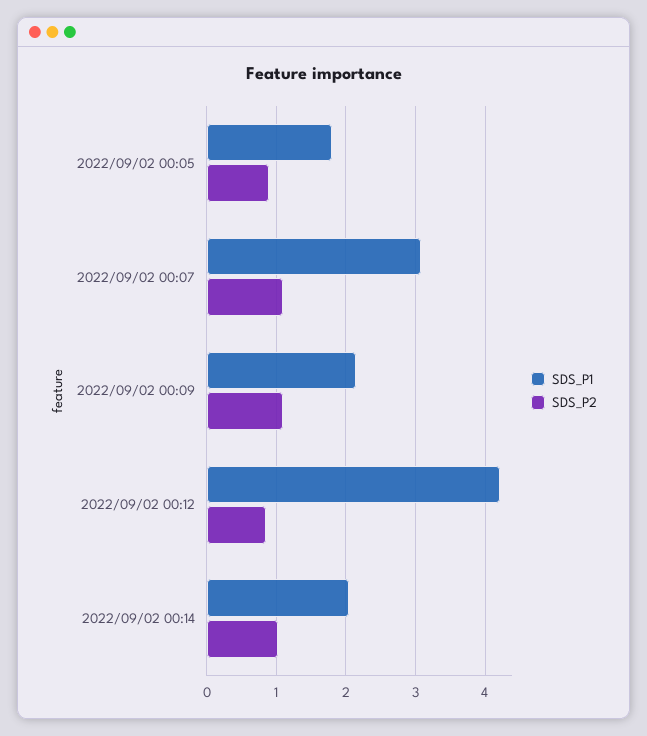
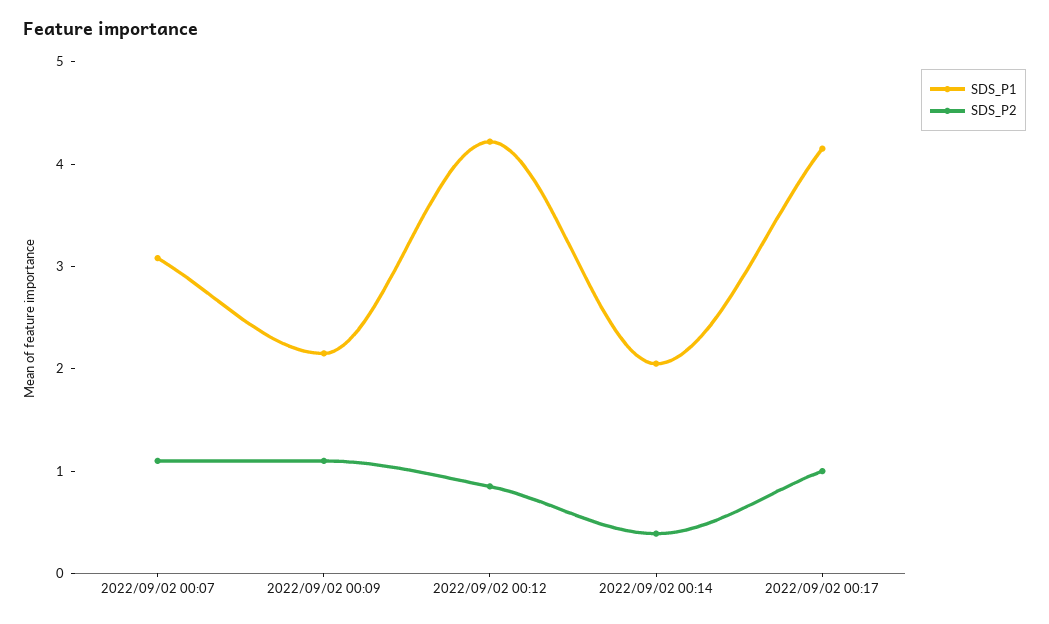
SDS_P1, 2022/09/02 00:05: 1.8 -> none
SDS_P2, 2022/09/02 00:05: 0.9 -> none
SDS_P2, 2022/09/02 00:14: 1 -> 0.4
SDS_P1, 2022/09/02 00:17: none -> 4.2
SDS_P2, 2022/09/02 00:17: none -> 1

